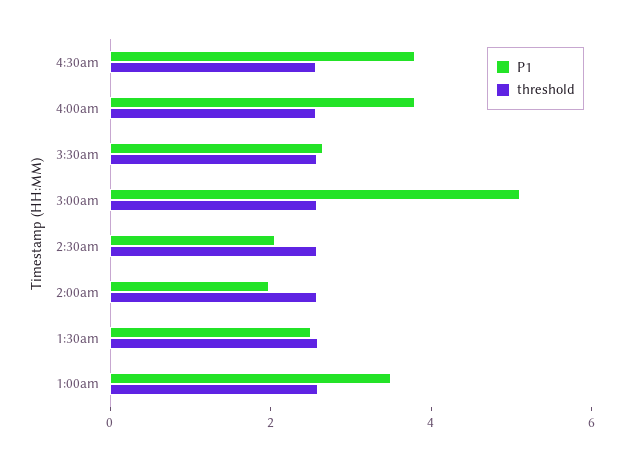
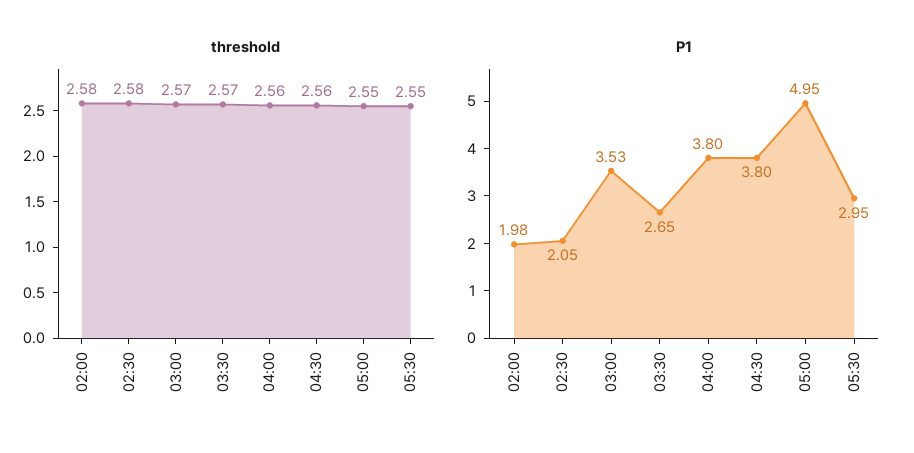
P1, 3:00am: 5 -> 3.53
P1, 1:30am: 2.5 -> none
threshold, 1:30am: 2.5 -> none
P1, 1:00am: 3.5 -> none
threshold, 1:00am: 2.5 -> none
threshold, 05:00: none -> 2.55
threshold, 05:30: none -> 2.55
P1, 05:00: none -> 4.95
P1, 05:30: none -> 2.95

